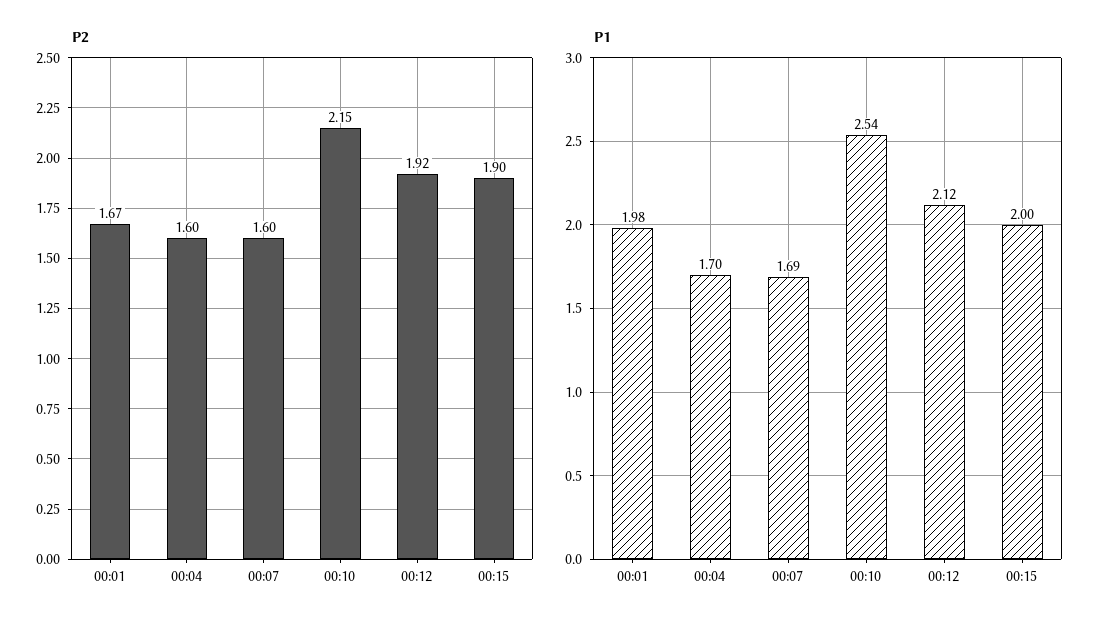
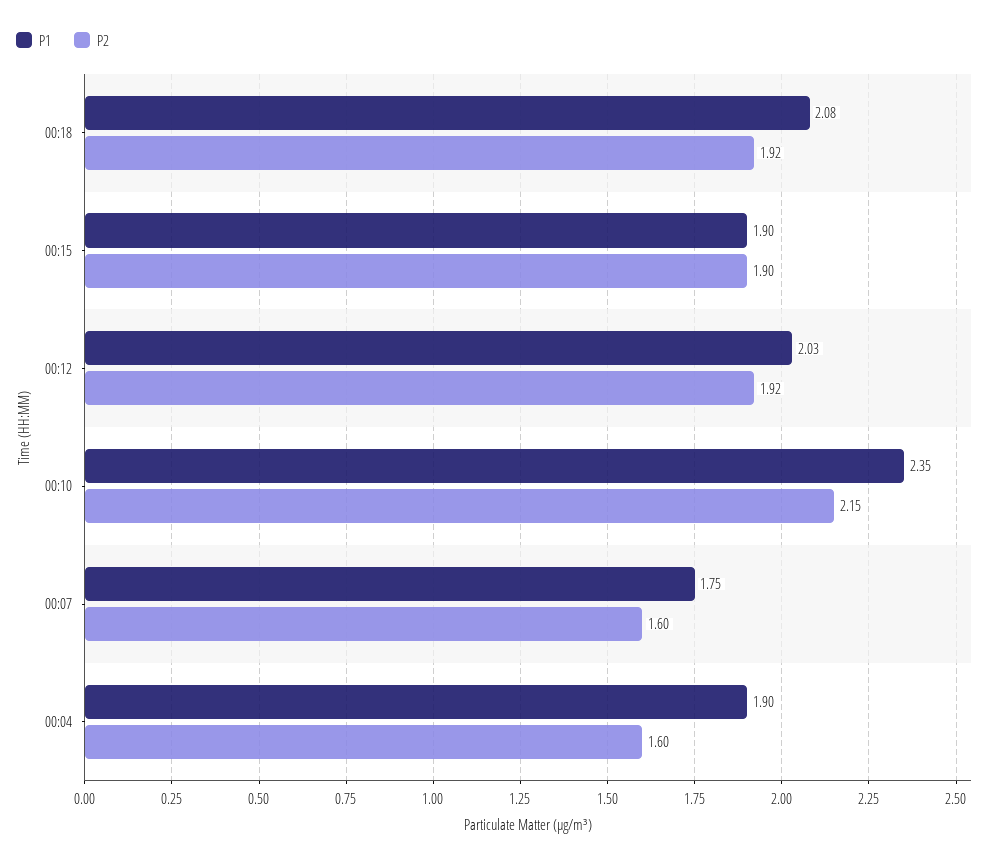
P2, 00:01: 1.67 -> none
P1, 00:01: 1.98 -> none
P1, 00:04: 1.7 -> 1.9
P1, 00:07: 1.69 -> 1.75
P1, 00:10: 2.54 -> 2.35
P1, 00:12: 2.12 -> 2.03
P1, 00:15: 2 -> 1.9
P1, 00:18: none -> 2.08
P2, 00:18: none -> 1.92

